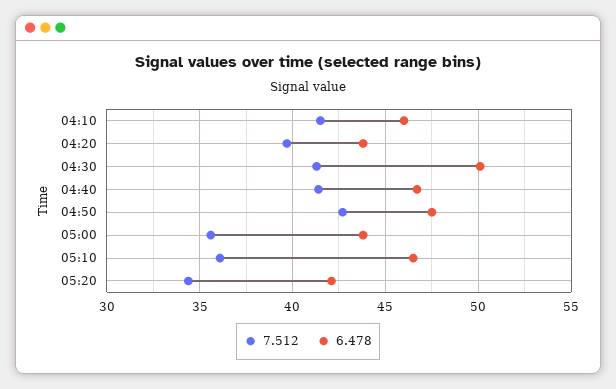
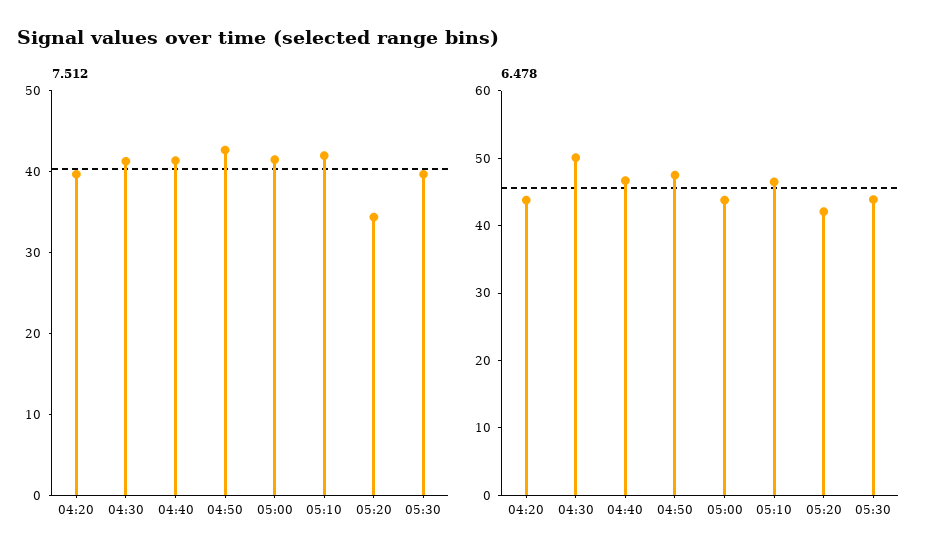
7.512, 04:10: 41.5 -> none
6.478, 04:10: 46 -> none
7.512, 05:00: 35.5 -> 42
7.512, 05:10: 36 -> 42
7.512, 05:30: none -> 40
6.478, 05:30: none -> 44

